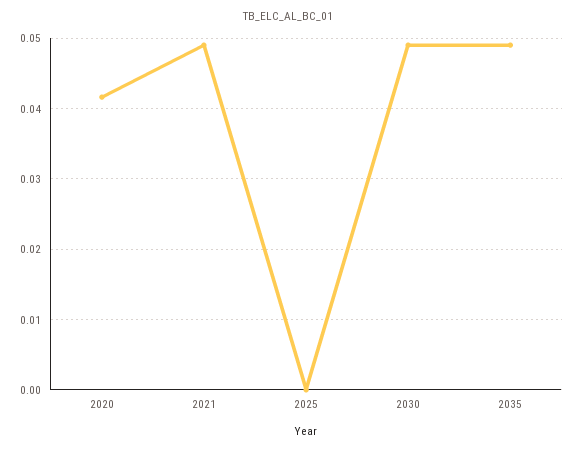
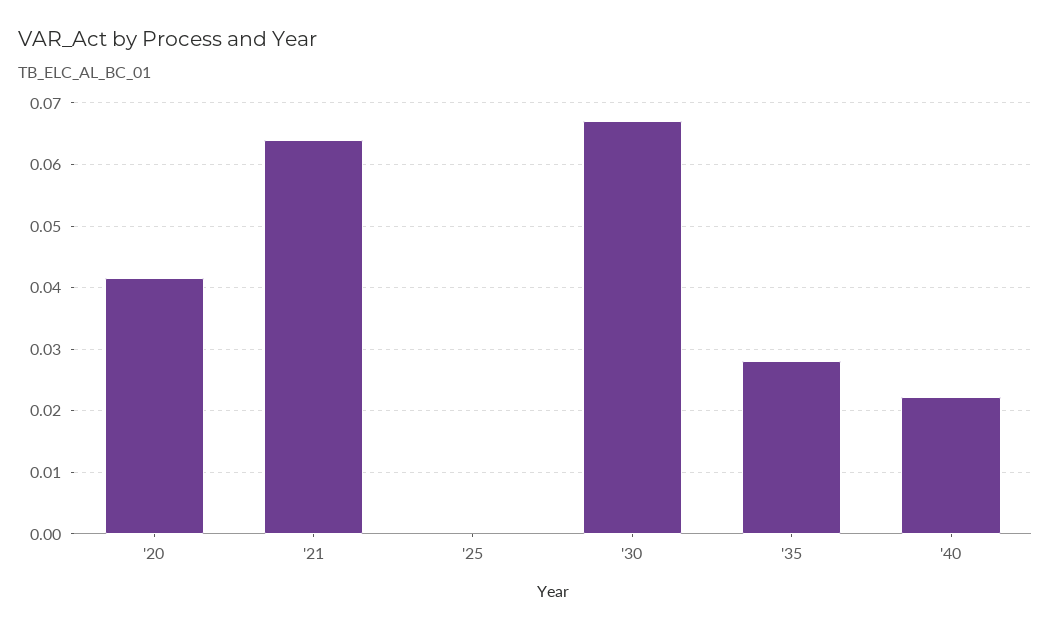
2021: 0.049 -> 0.064
2030: 0.049 -> 0.067
2035: 0.049 -> 0.028
'40: none -> 0.022

